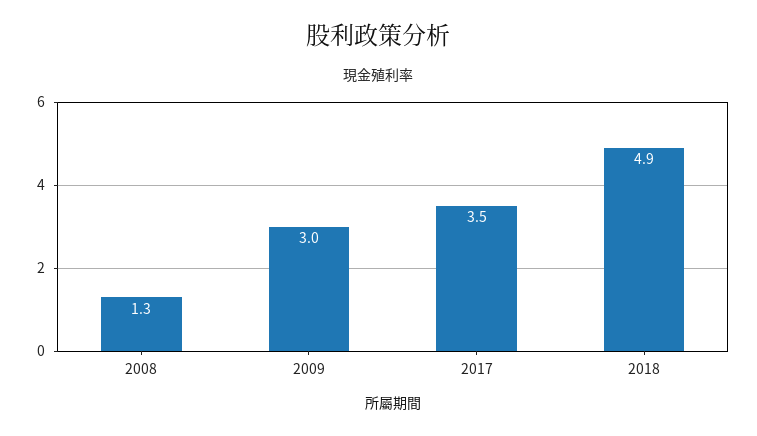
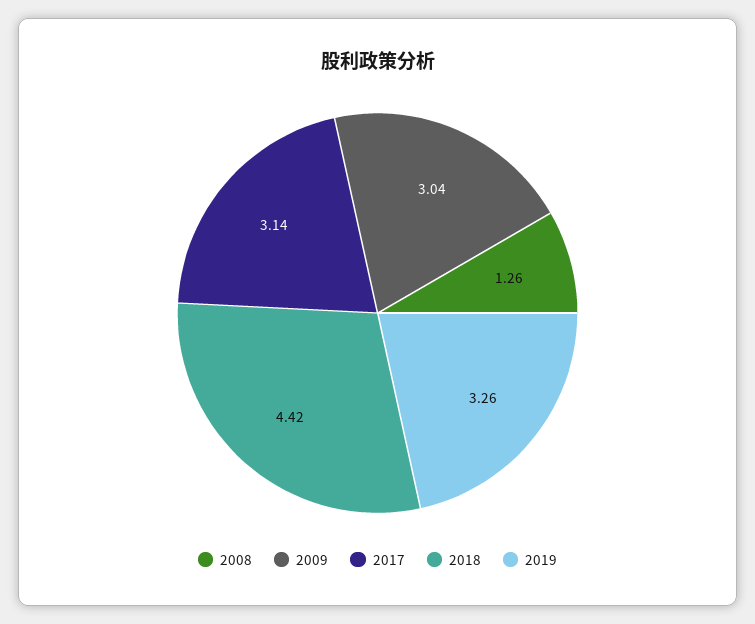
2017: 3.5 -> 3.14
2018: 4.9 -> 4.42
2019: none -> 3.26

